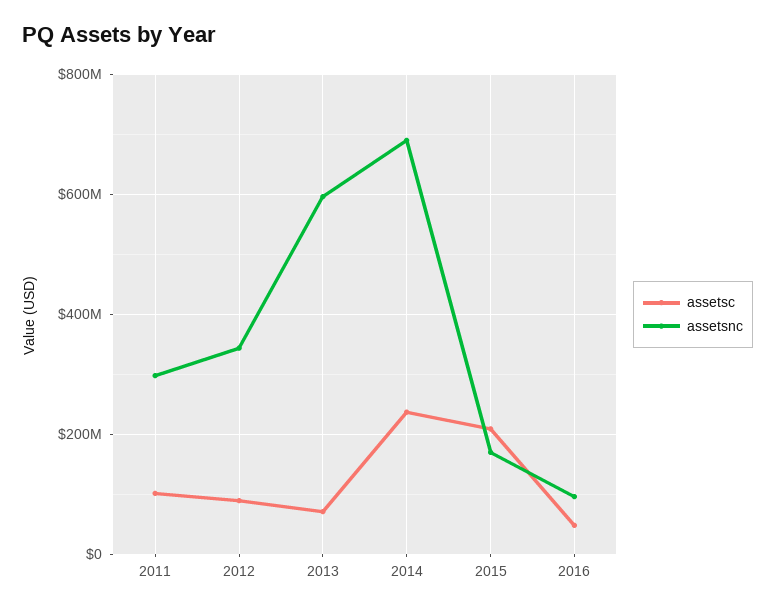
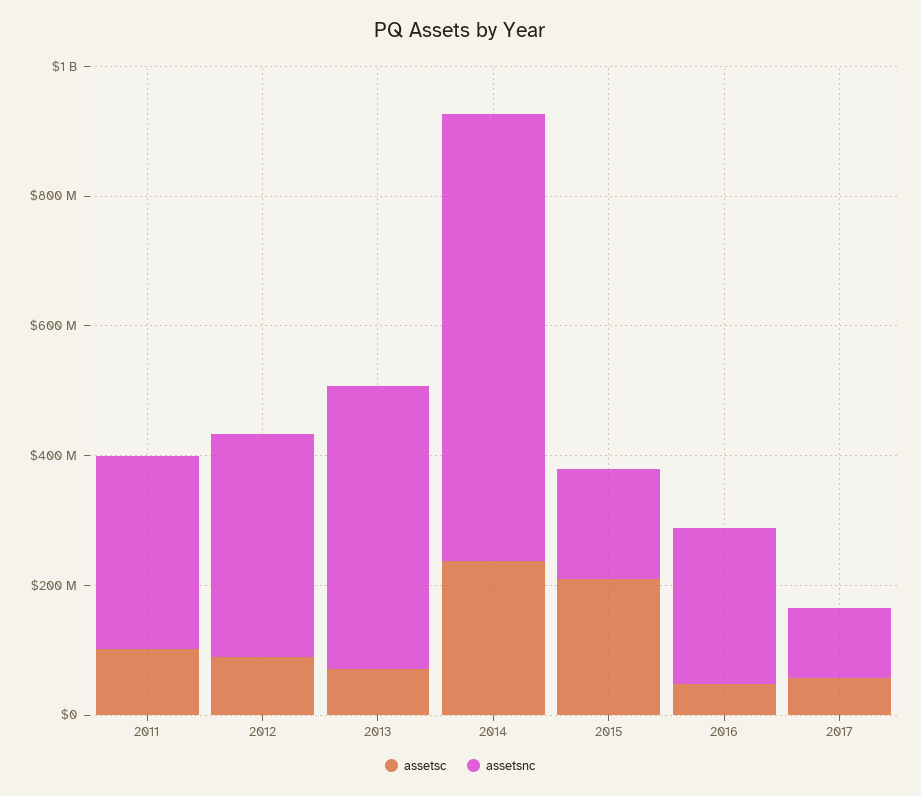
assetsnc, 2013: 600000000 -> 450000000
assetsnc, 2016: 100000000 -> 250000000
assetsc, 2017: none -> 50000000
assetsnc, 2017: none -> 100000000

